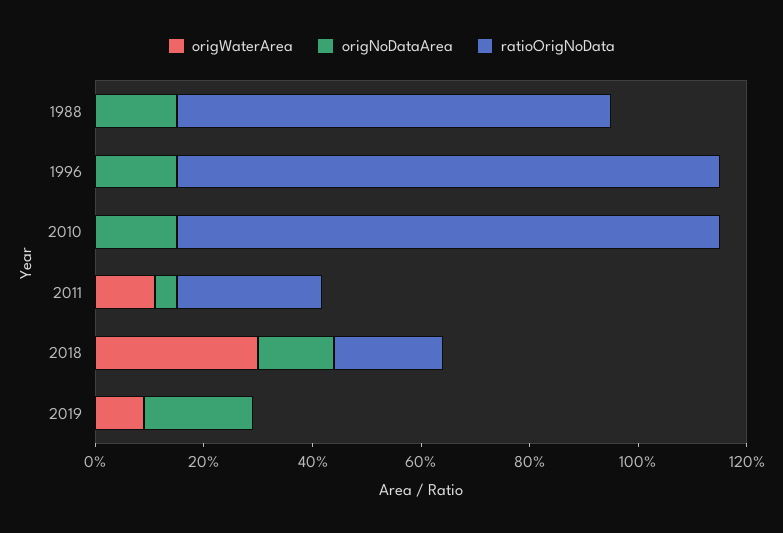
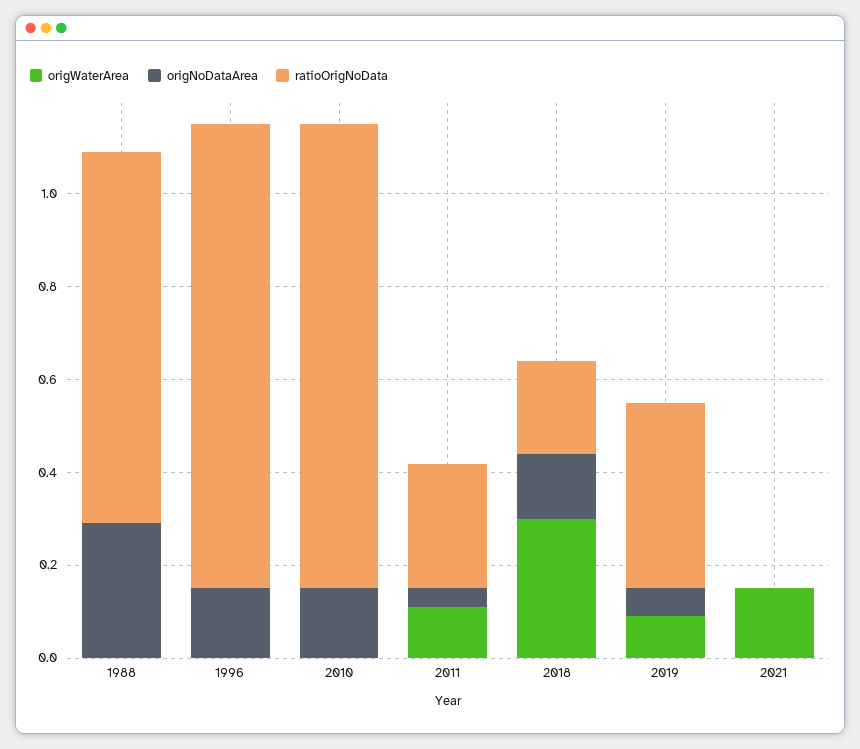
origNoDataArea, 1988: 0.15 -> 0.3
origNoDataArea, 2019: 0.2 -> 0.05
ratioOrigNoData, 2019: 0 -> 0.4
origWaterArea, 2021: none -> 0.15
origNoDataArea, 2021: none -> 0
ratioOrigNoData, 2021: none -> 0

